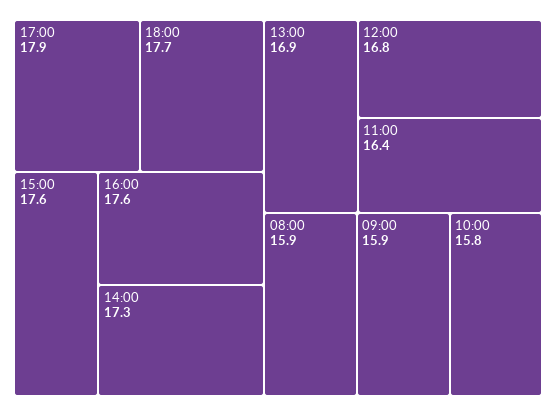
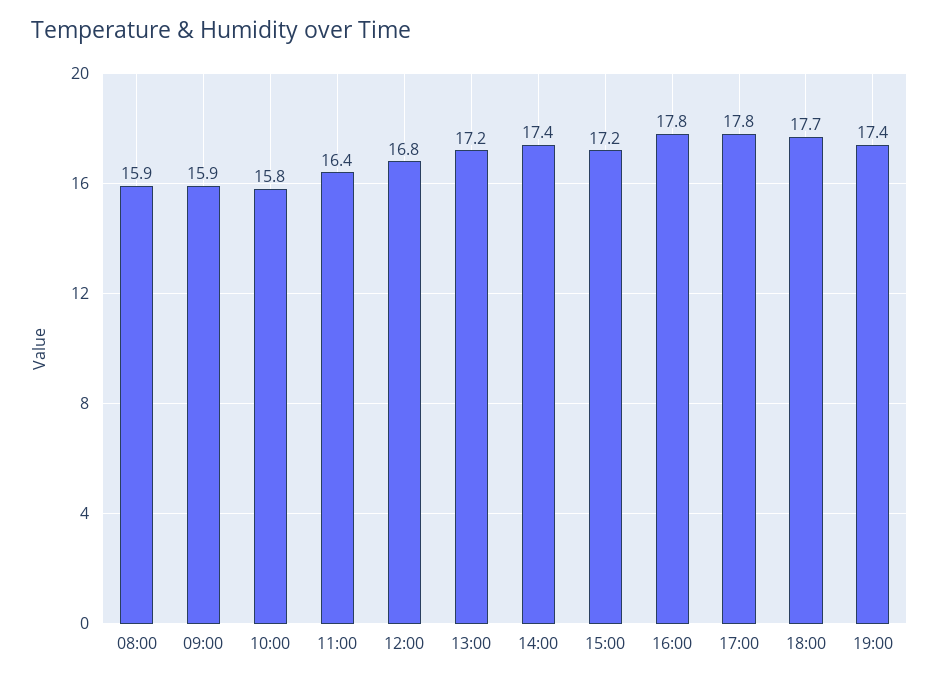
17:00: 17.9 -> 17.8
15:00: 17.6 -> 17.2
16:00: 17.6 -> 17.8
14:00: 17.3 -> 17.4
13:00: 16.9 -> 17.2
19:00: none -> 17.4

